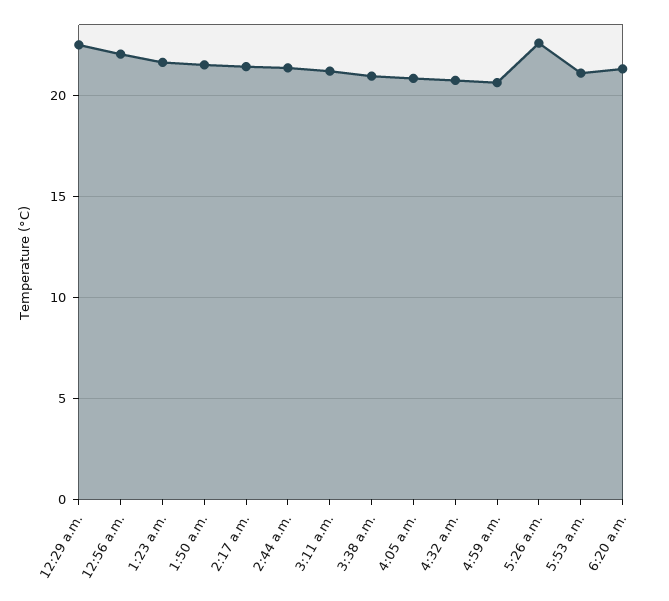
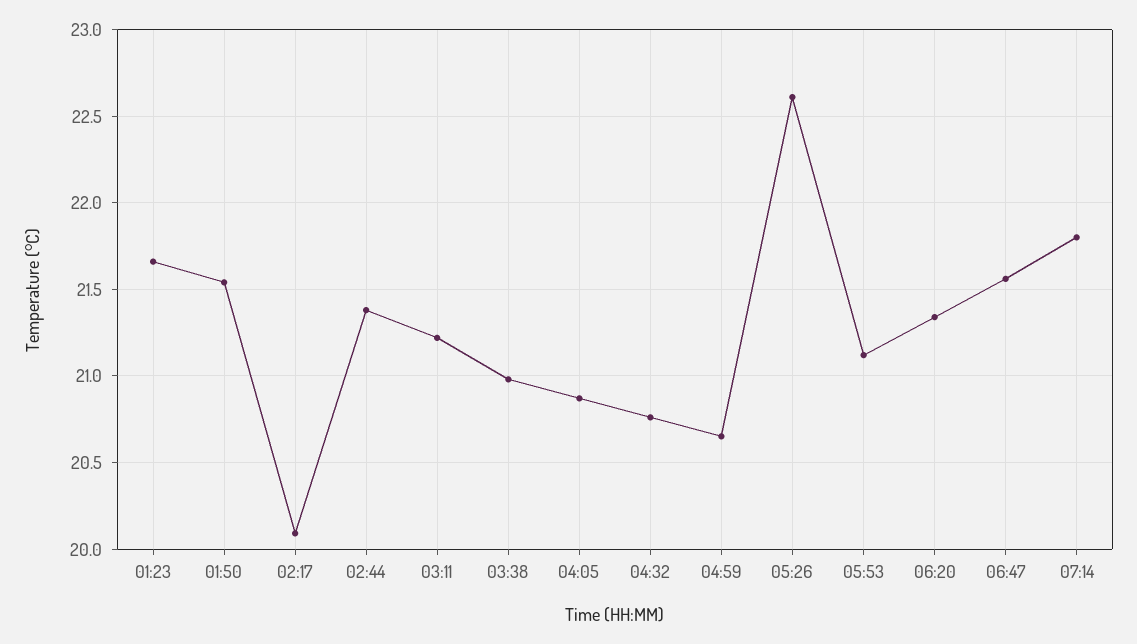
12:29 a.m.: 22.5 -> none
12:56 a.m.: 22 -> none
2:17 a.m.: 21.5 -> 20.1
06:47: none -> 21.55
07:14: none -> 21.8

